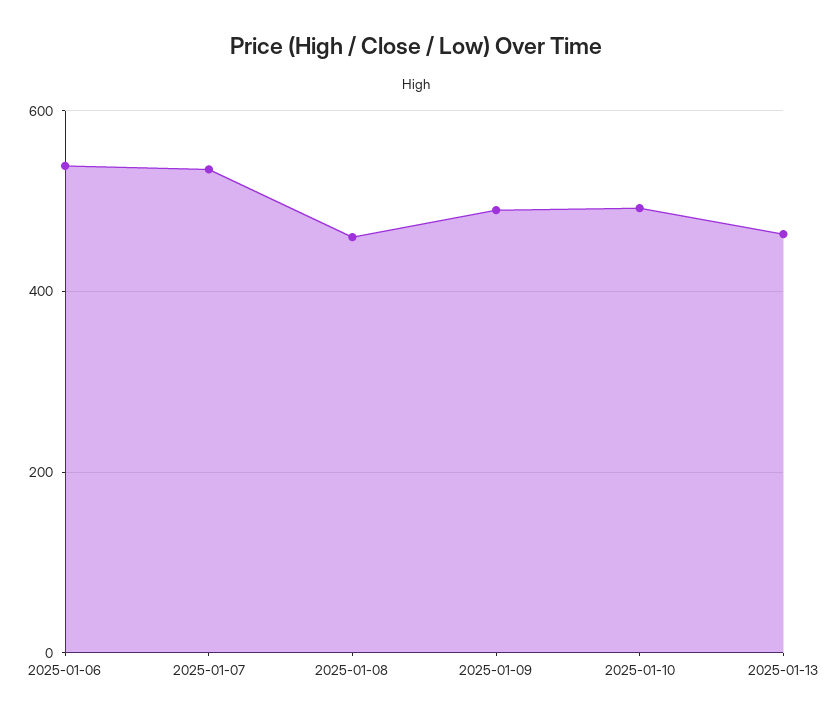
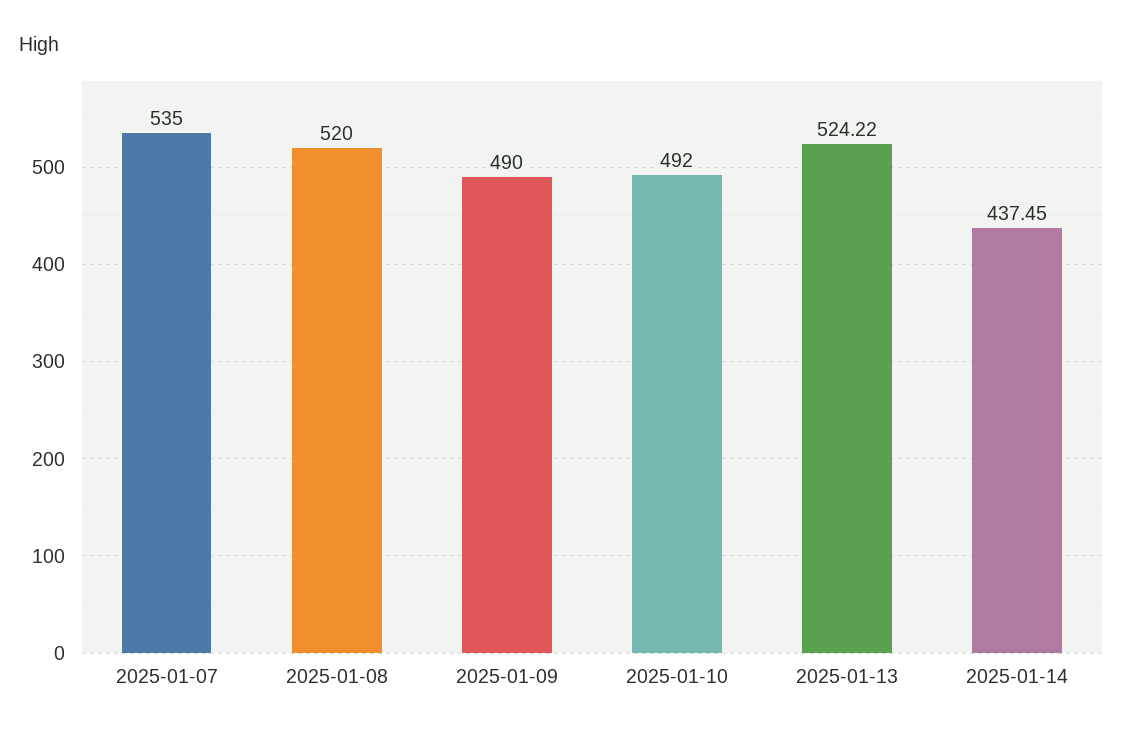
2025-01-06: 540 -> none
2025-01-08: 460 -> 520
2025-01-13: 460 -> 524.22
2025-01-14: none -> 437.45

